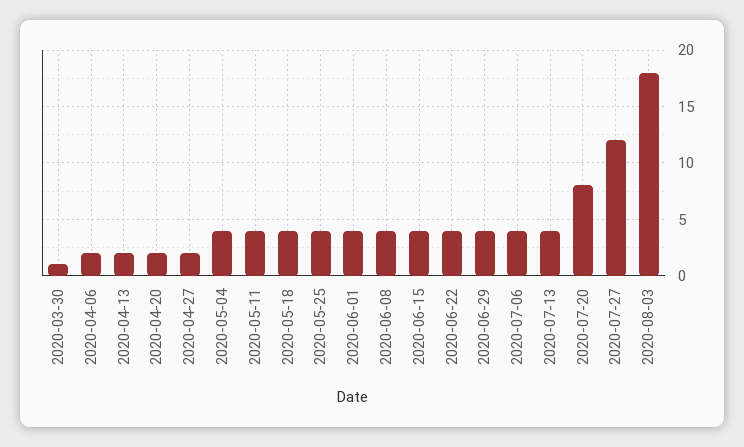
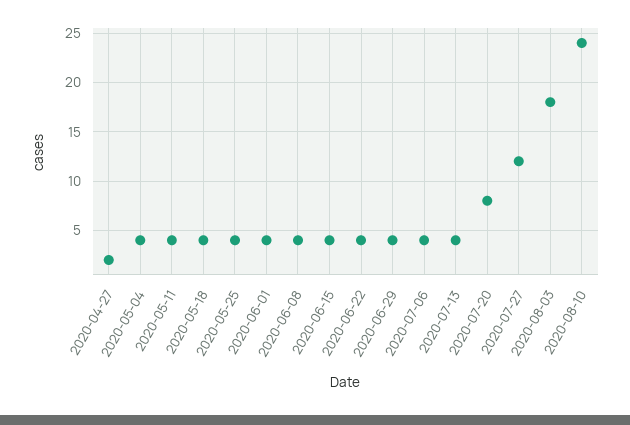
2020-03-30: 1 -> none
2020-04-06: 2 -> none
2020-04-13: 2 -> none
2020-04-20: 2 -> none
2020-08-10: none -> 24

